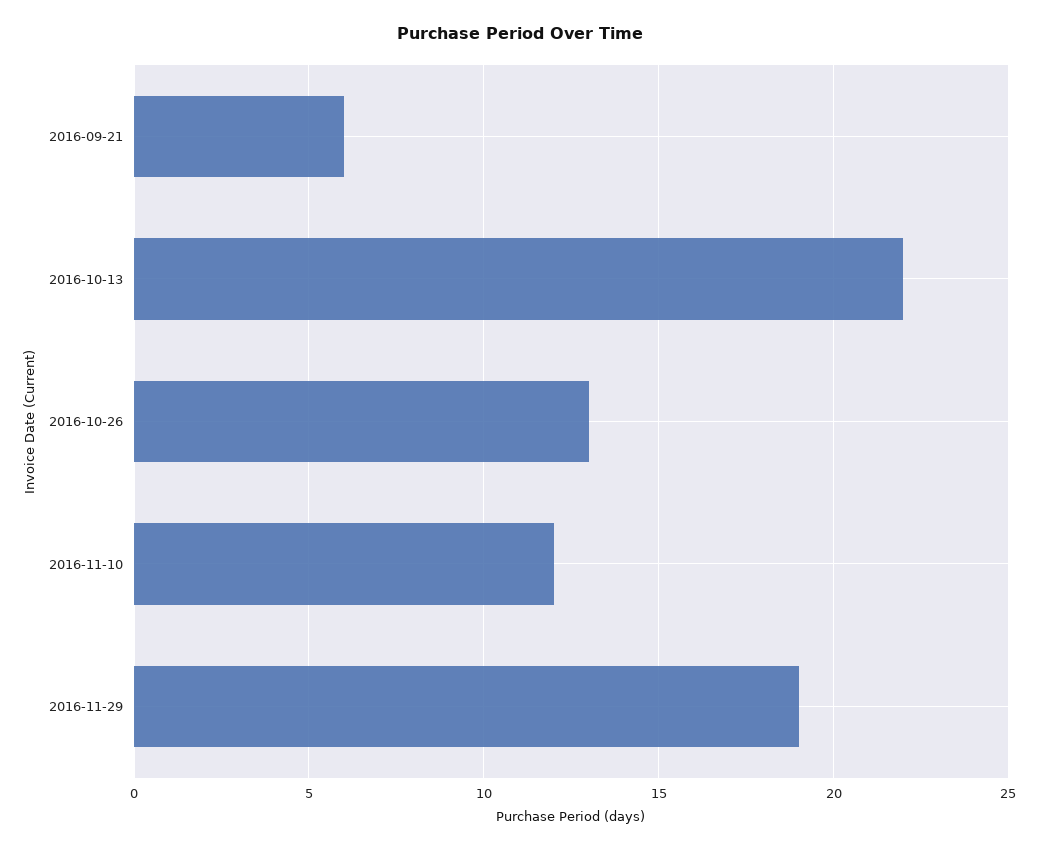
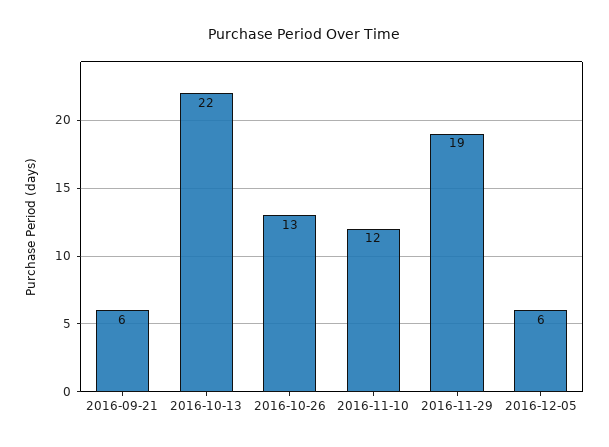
2016-12-05: none -> 6

